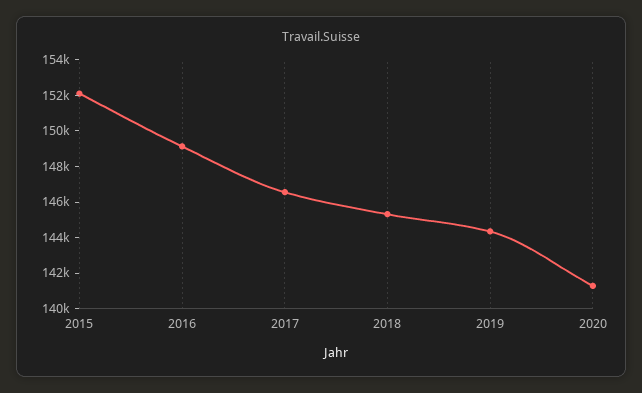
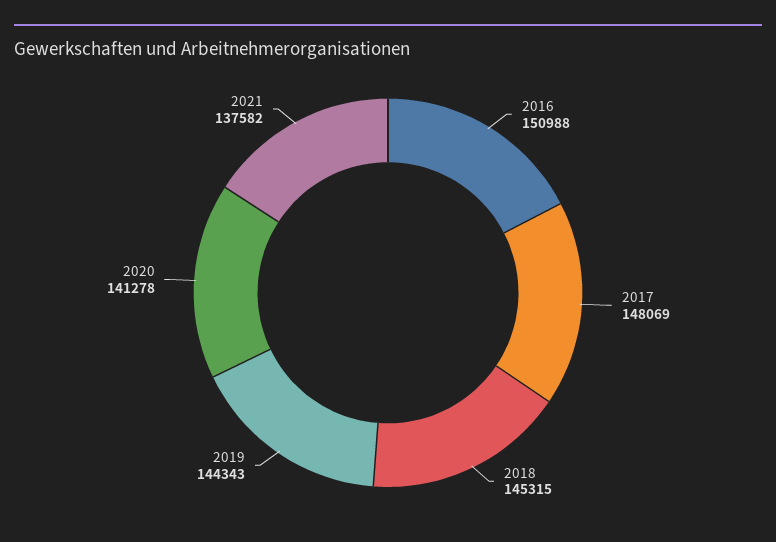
2015: 152000 -> none
2016: 149000 -> 150988
2017: 146500 -> 148069
2021: none -> 137582

